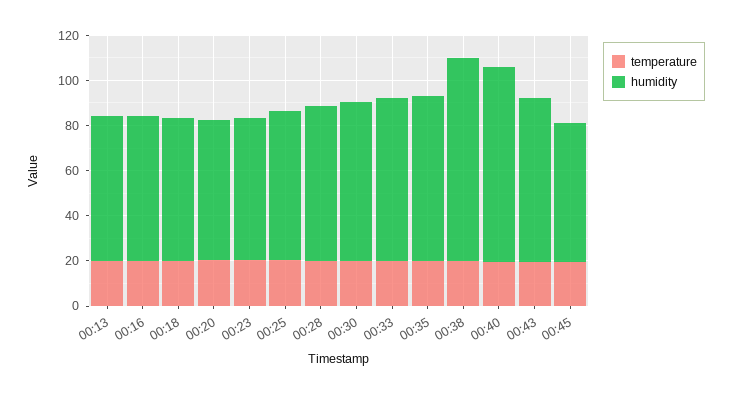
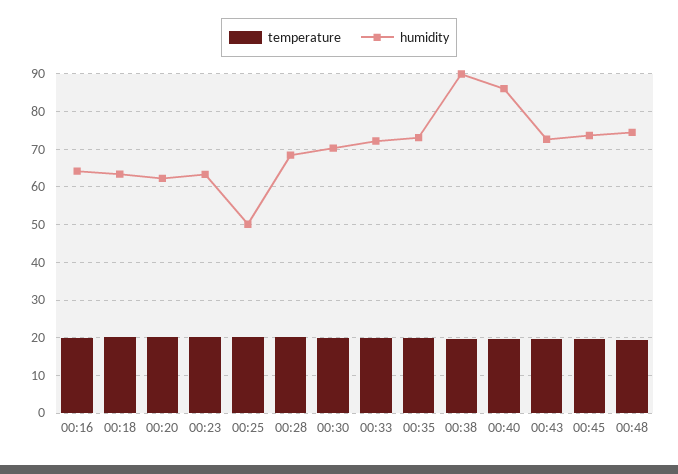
temperature, 00:13: 20 -> none
humidity, 00:13: 65 -> none
humidity, 00:25: 65 -> 50
humidity, 00:45: 60 -> 74
temperature, 00:48: none -> 20
humidity, 00:48: none -> 74

